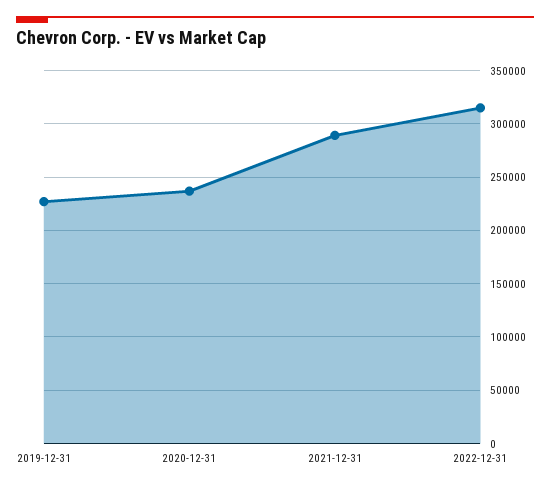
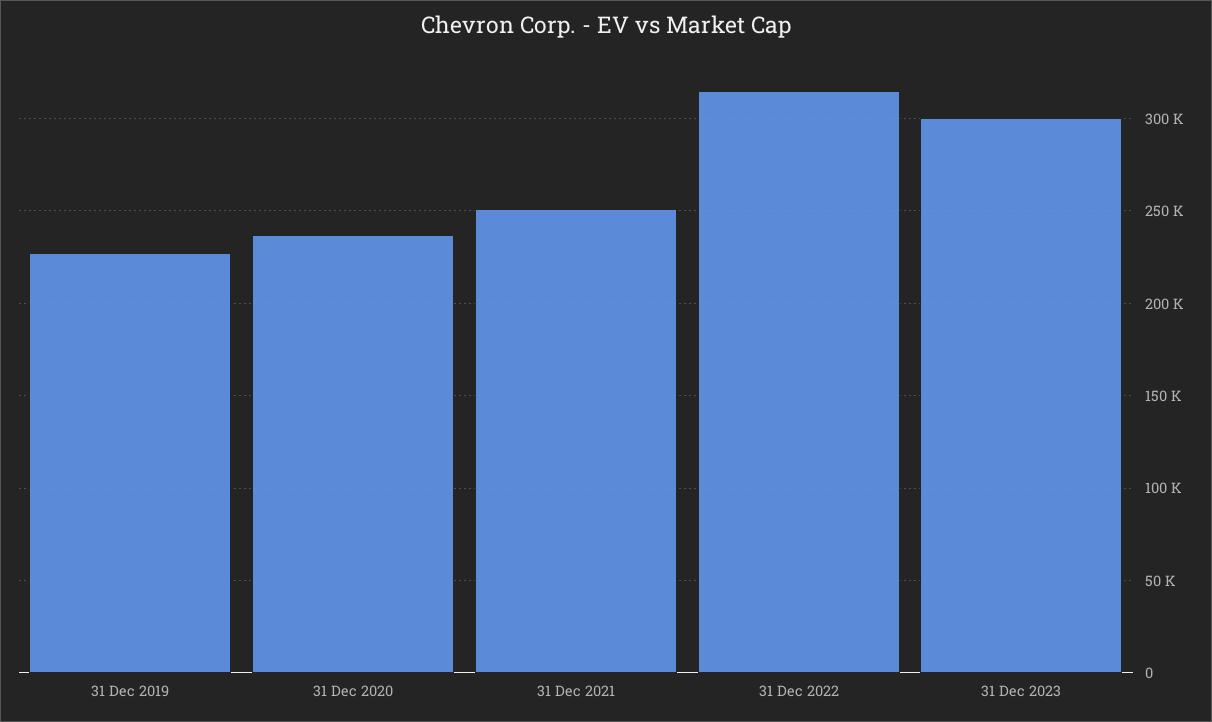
2021-12-31: 290000 -> 250000
31 Dec 2023: none -> 300000

